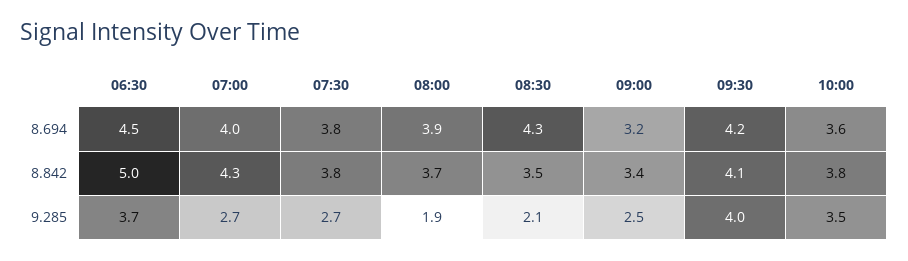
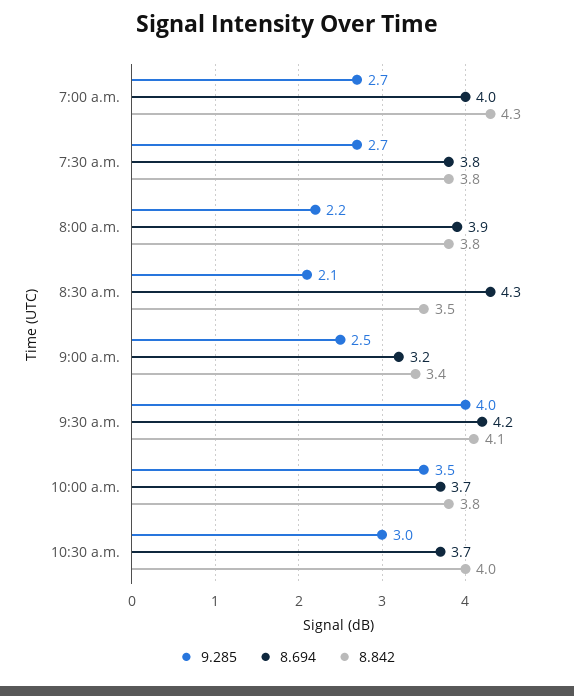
8.694, 06:30: 4.5 -> none
8.694, 10:00: 3.6 -> 3.7
8.842, 06:30: 5 -> none
8.842, 08:00: 3.7 -> 3.8
9.285, 06:30: 3.7 -> none
9.285, 08:00: 1.9 -> 2.2
9.285, 10:30 a.m.: none -> 3
8.694, 10:30 a.m.: none -> 3.7
8.842, 10:30 a.m.: none -> 4

